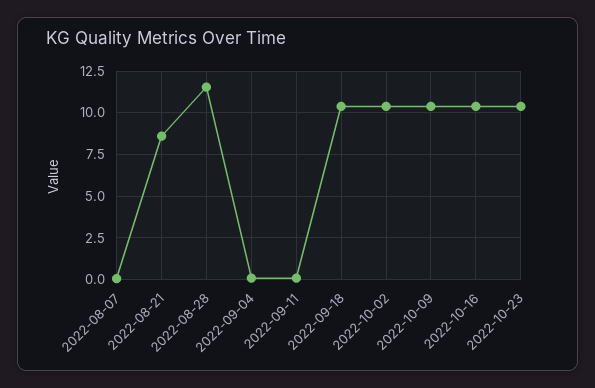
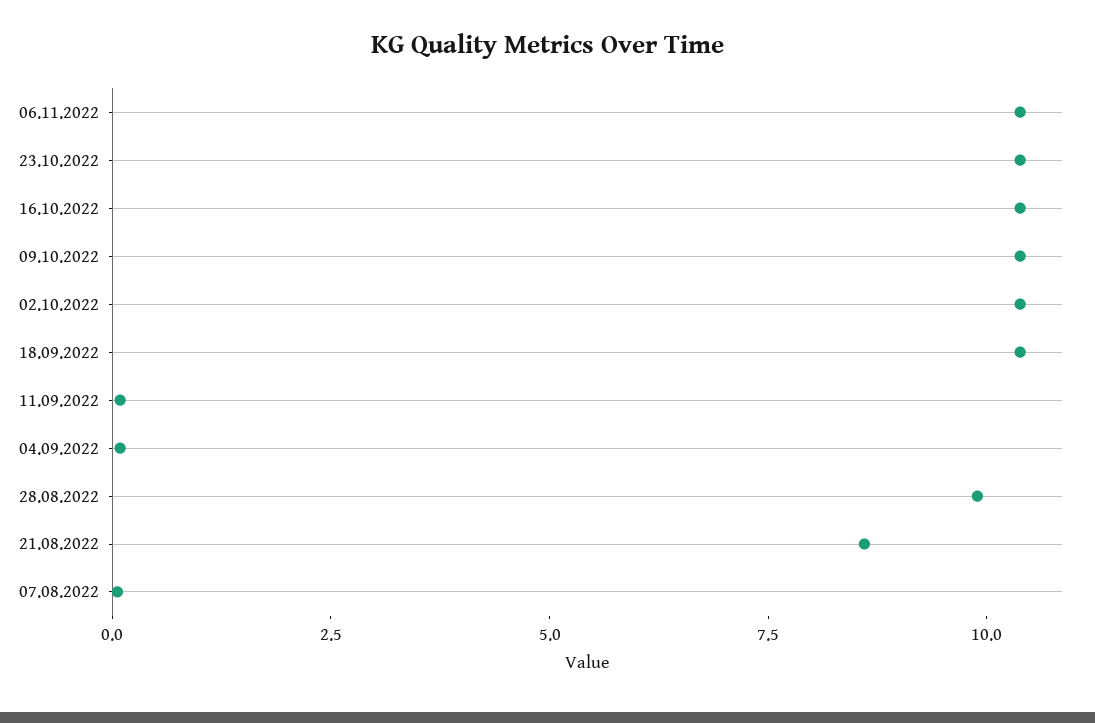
2022-08-28: 11.5 -> 10
06.11.2022: none -> 10.5

